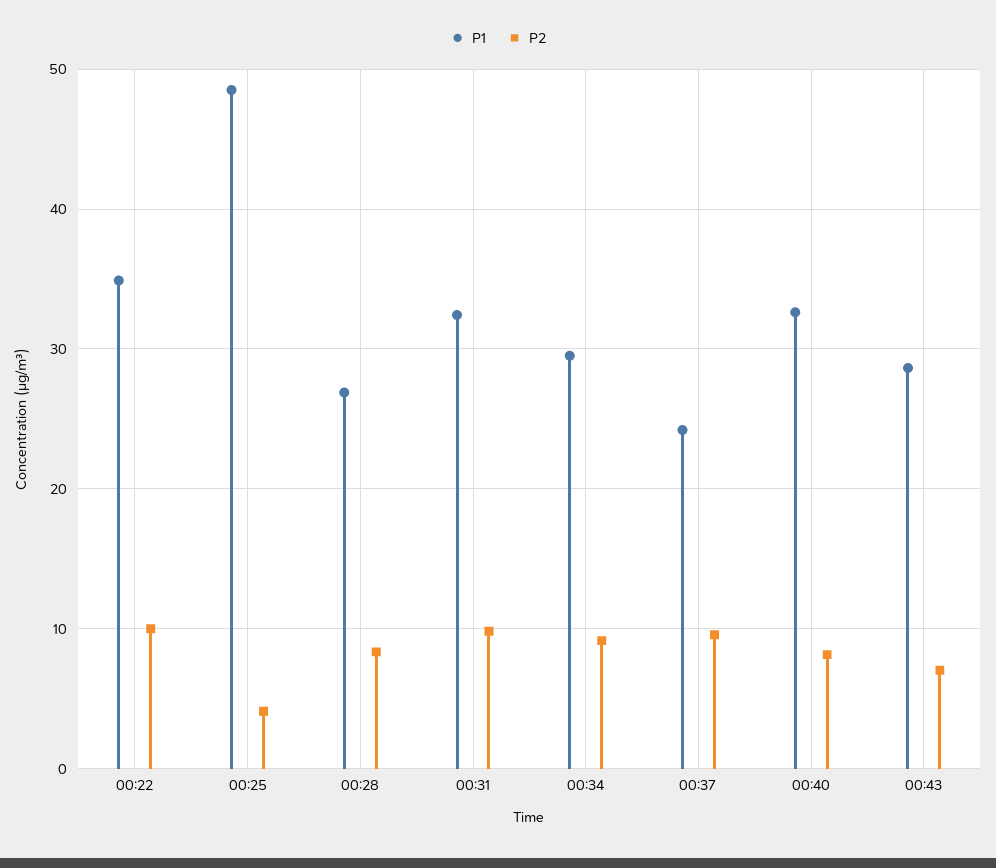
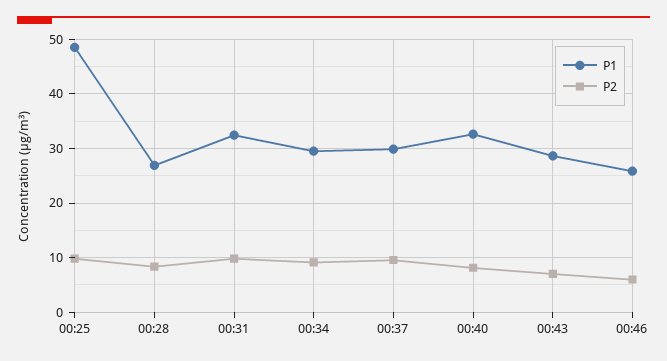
P1, 00:22: 35 -> none
P2, 00:22: 10 -> none
P2, 00:25: 4 -> 10
P1, 00:37: 24 -> 30
P1, 00:46: none -> 26
P2, 00:46: none -> 6

